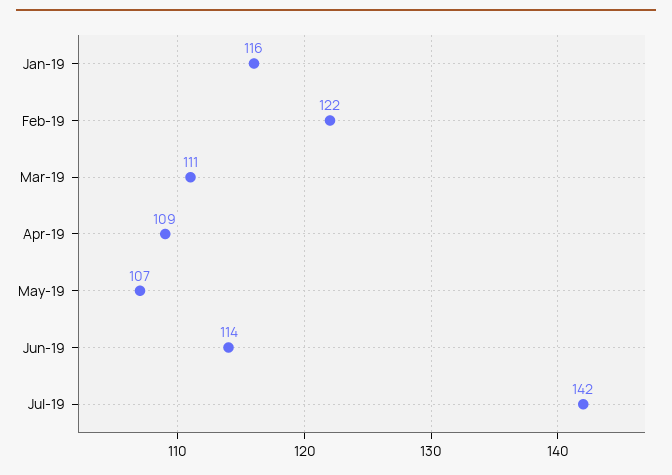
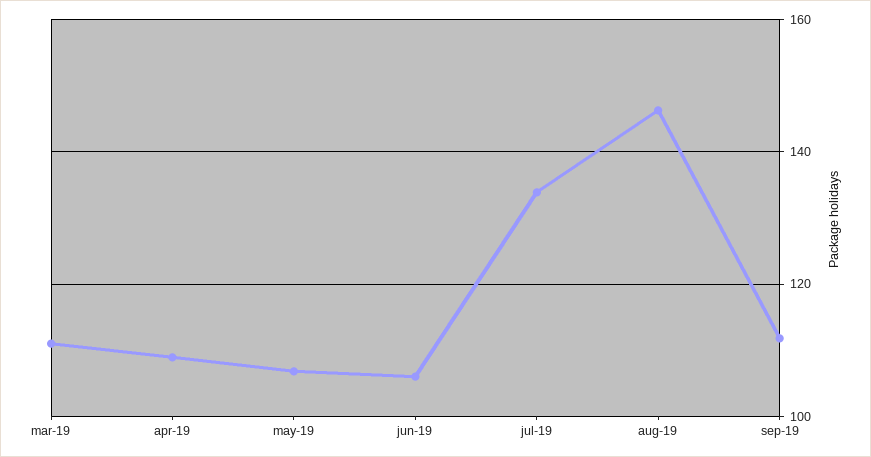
Jan-19: 116 -> none
Feb-19: 122 -> none
Jun-19: 114 -> 106
Jul-19: 142 -> 134
aug-19: none -> 146
sep-19: none -> 112

